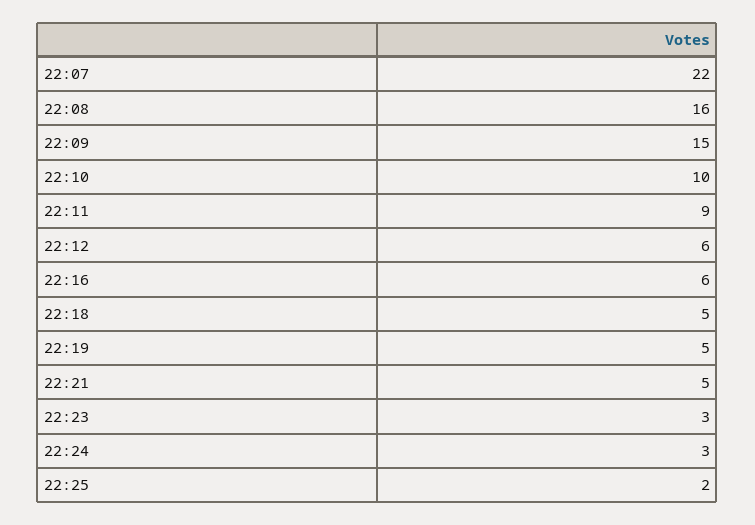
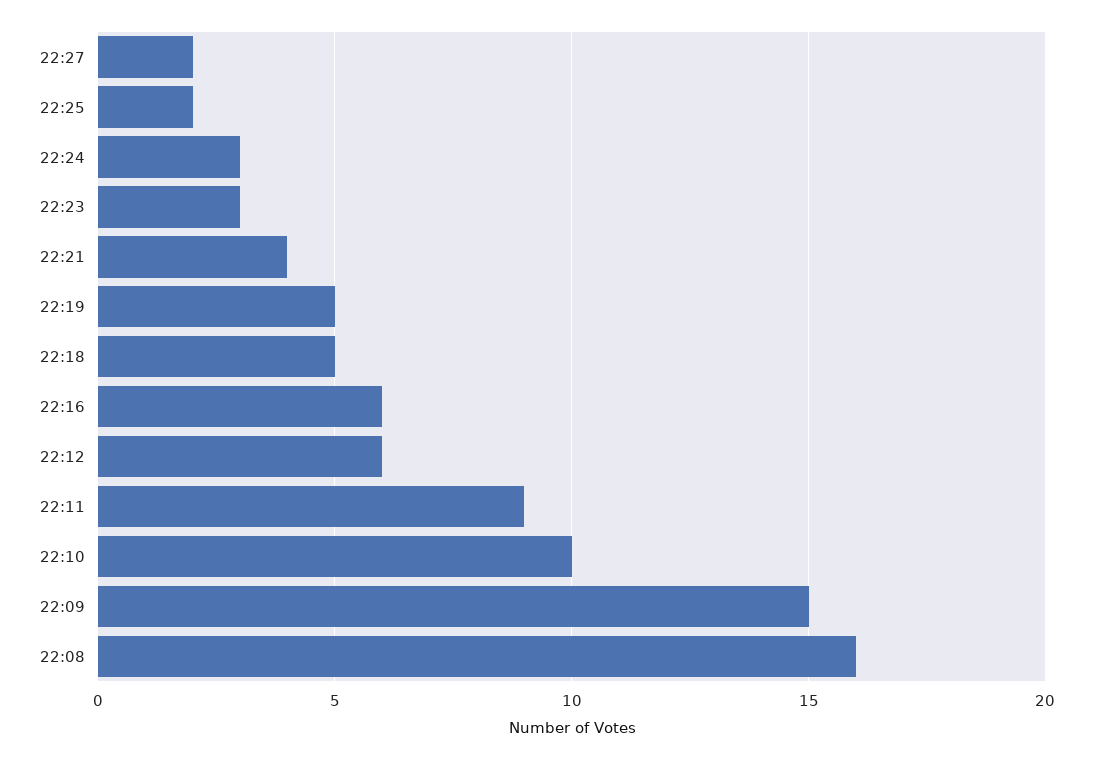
22:07: 22 -> none
22:21: 5 -> 4
22:27: none -> 2

